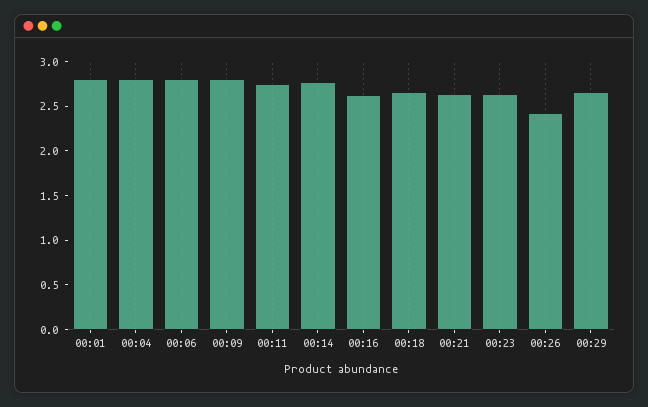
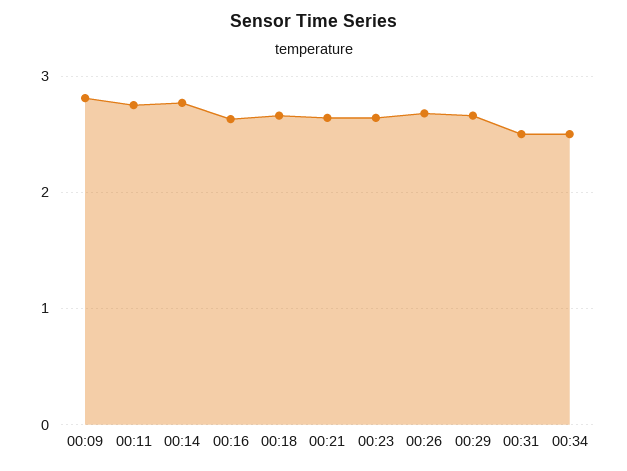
00:01: 2.8 -> none
00:04: 2.8 -> none
00:06: 2.8 -> none
00:26: 2.4 -> 2.7
00:31: none -> 2.5
00:34: none -> 2.5

